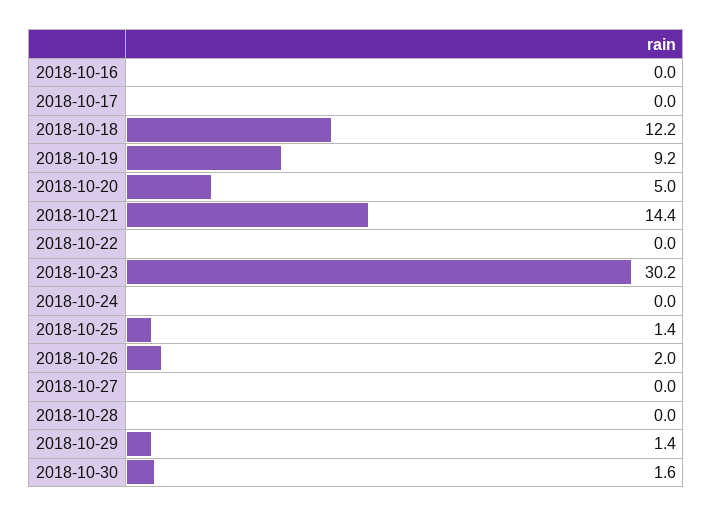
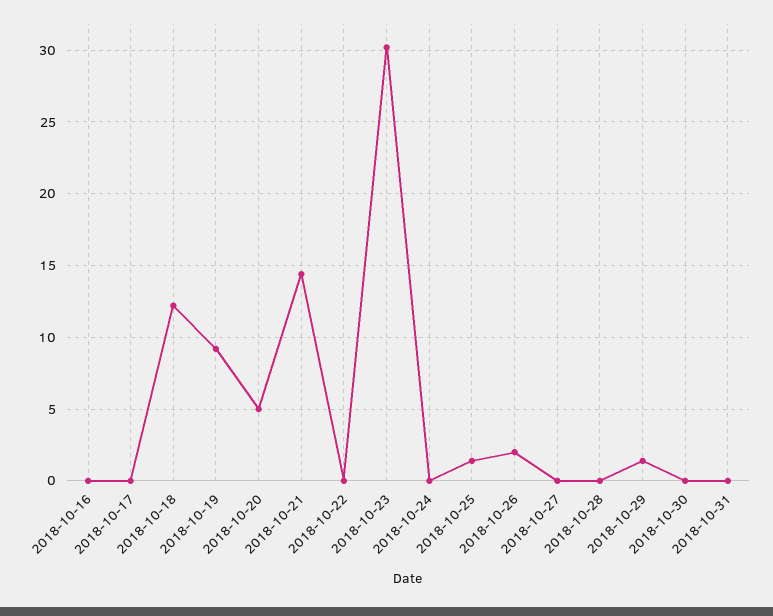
2018-10-30: 1.6 -> 0
2018-10-31: none -> 0

